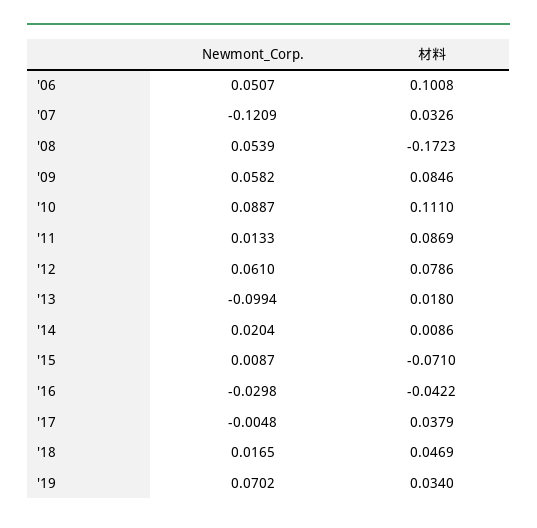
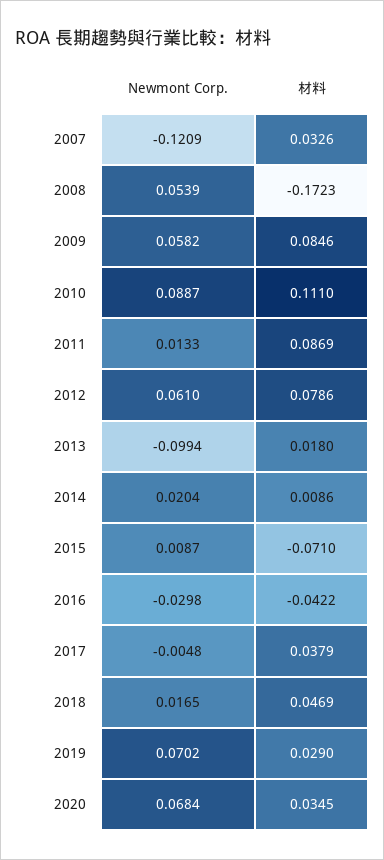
Newmont_Corp., '06: 0.0507 -> none
材料, '06: 0.1008 -> none
材料, '19: 0.034 -> 0.029
Newmont_Corp., 2020: none -> 0.0684
材料, 2020: none -> 0.0345

